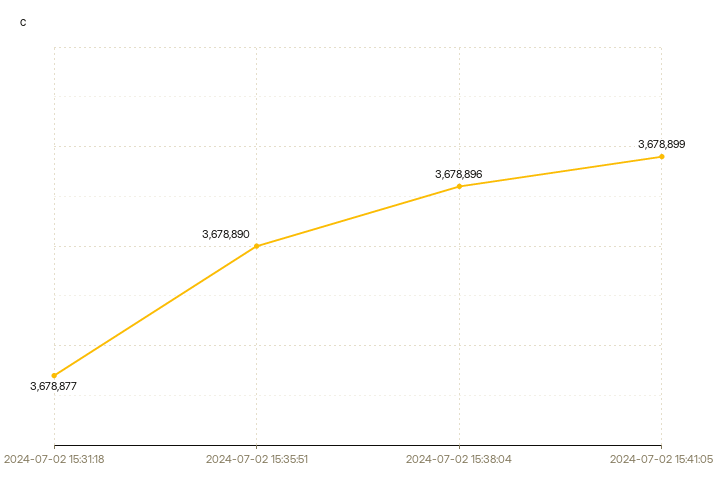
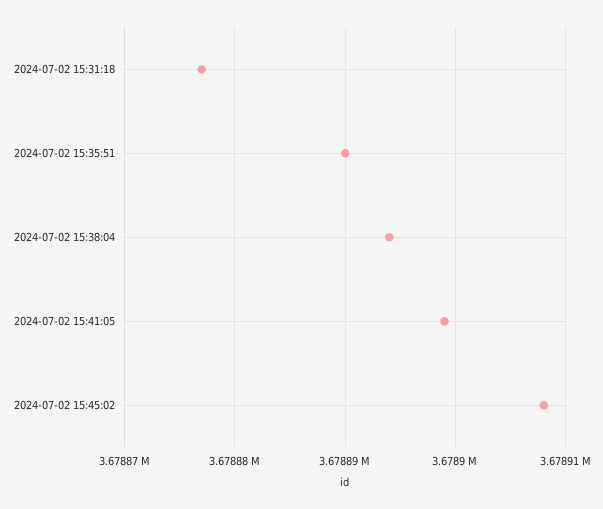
2024-07-02 15:38:04: 3678896 -> 3678894
2024-07-02 15:45:02: none -> 3678908

